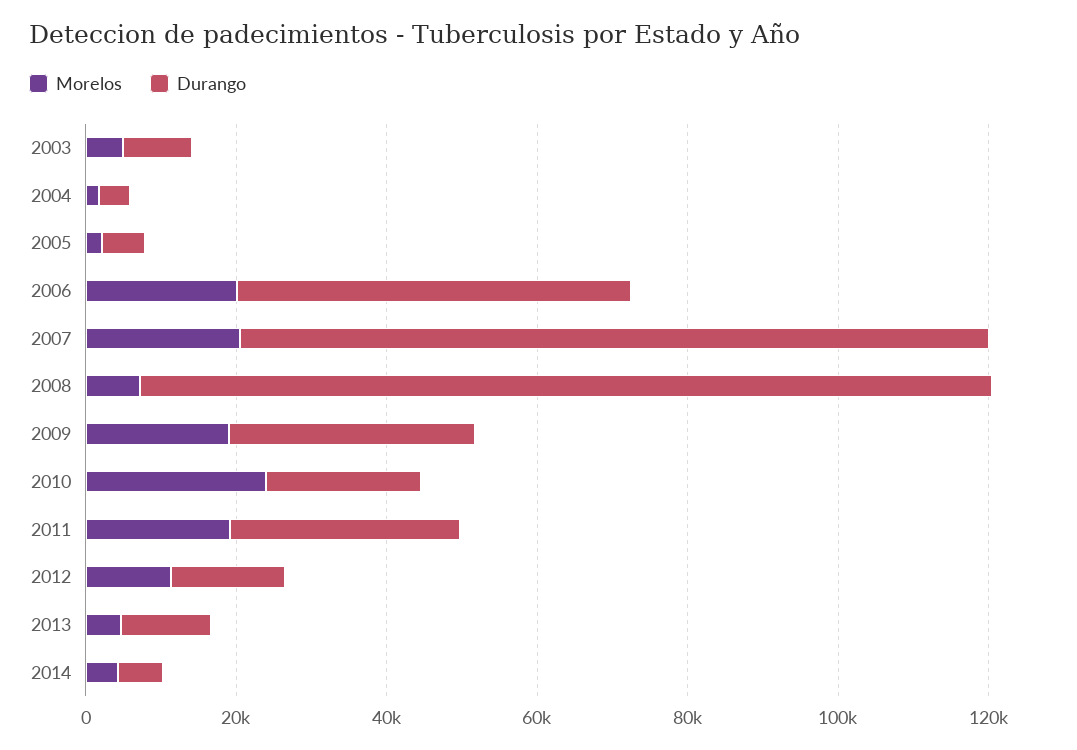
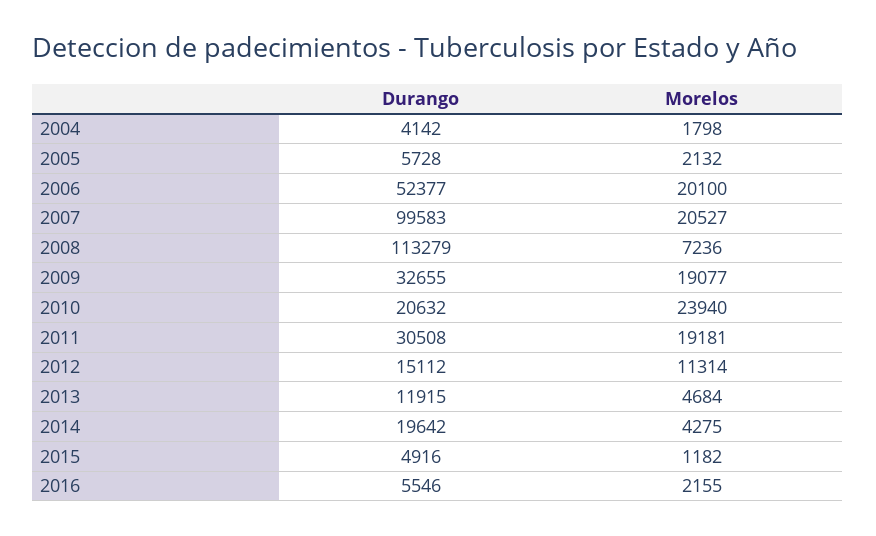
Morelos, 2003: 5000 -> none
Durango, 2003: 10000 -> none
Durango, 2014: 5000 -> 19642
Durango, 2015: none -> 4916
Morelos, 2015: none -> 1182
Durango, 2016: none -> 5546
Morelos, 2016: none -> 2155

